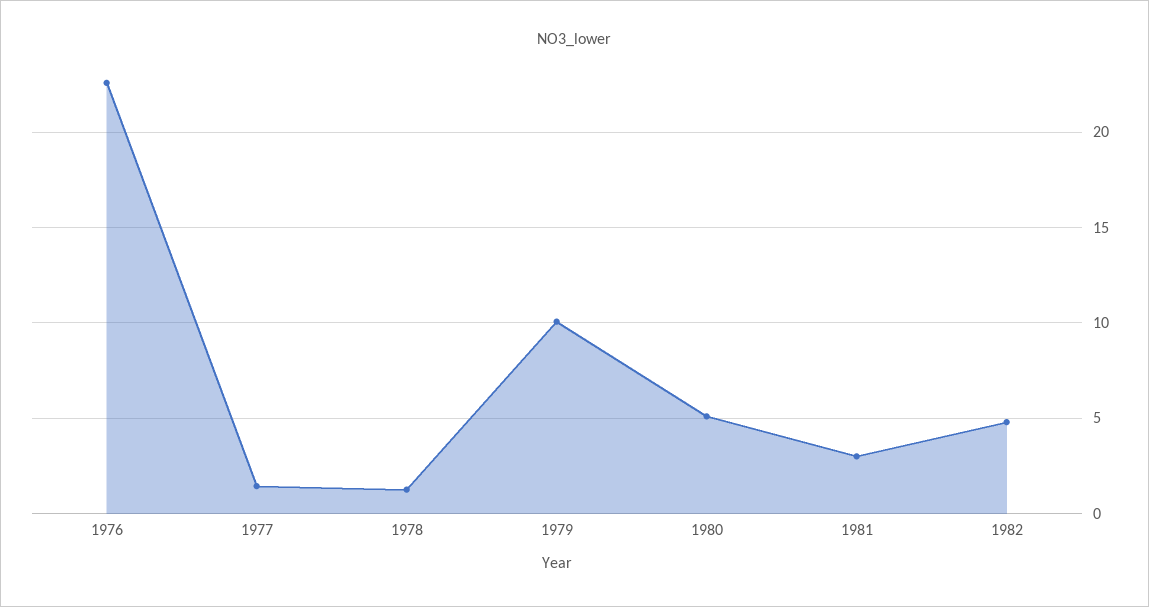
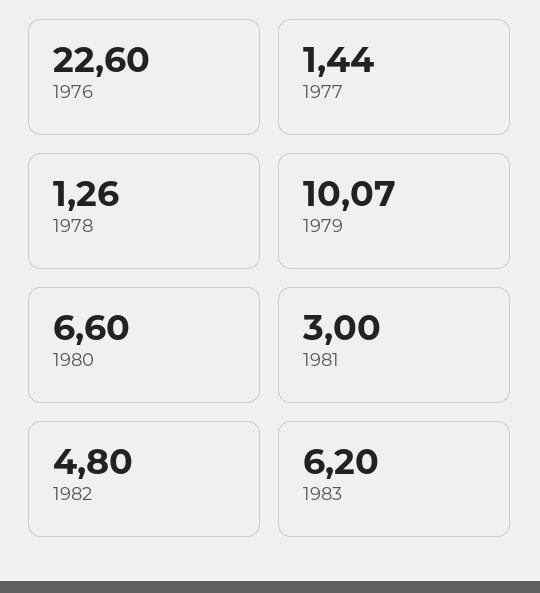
1980: 5 -> 6.6
1983: none -> 6.2

